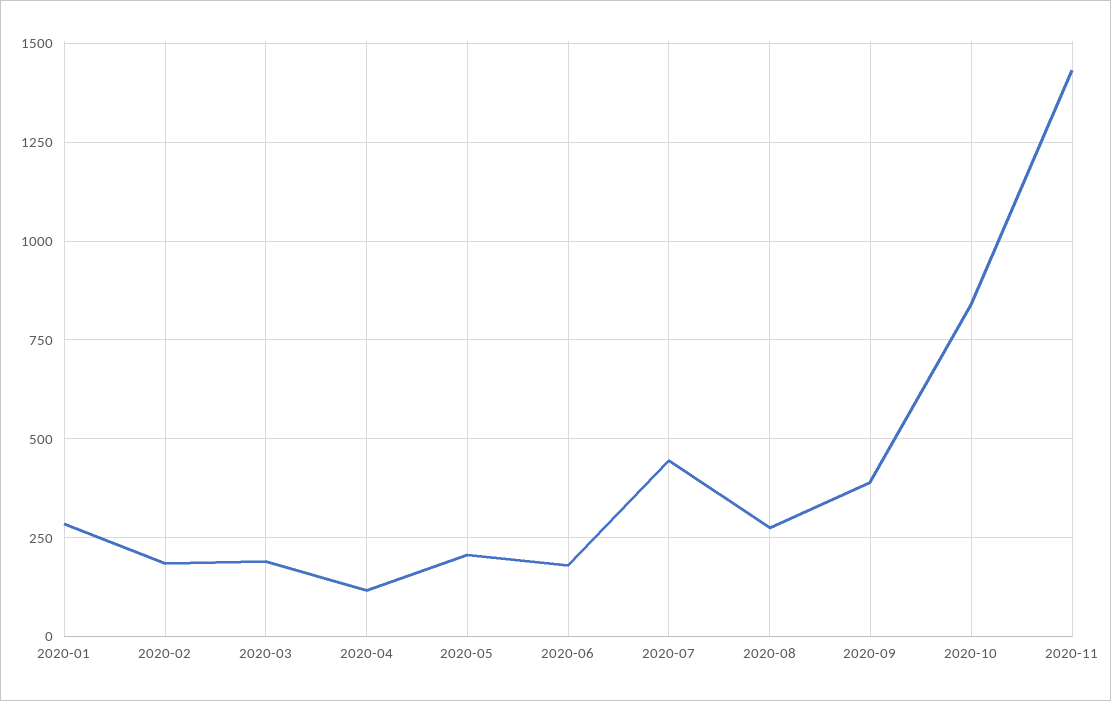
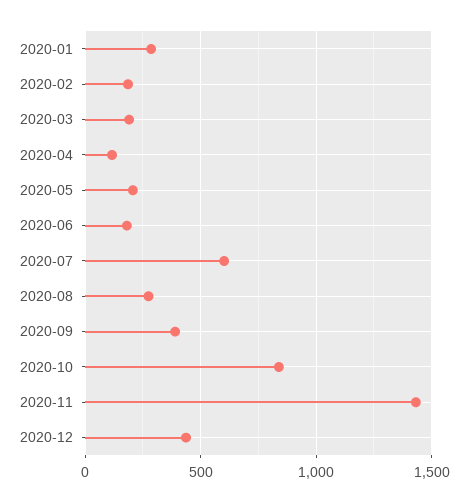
2020-07: 450 -> 600
2020-12: none -> 450

